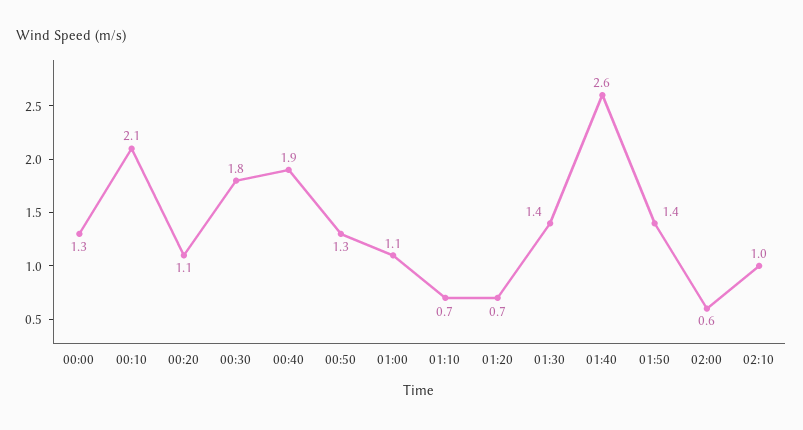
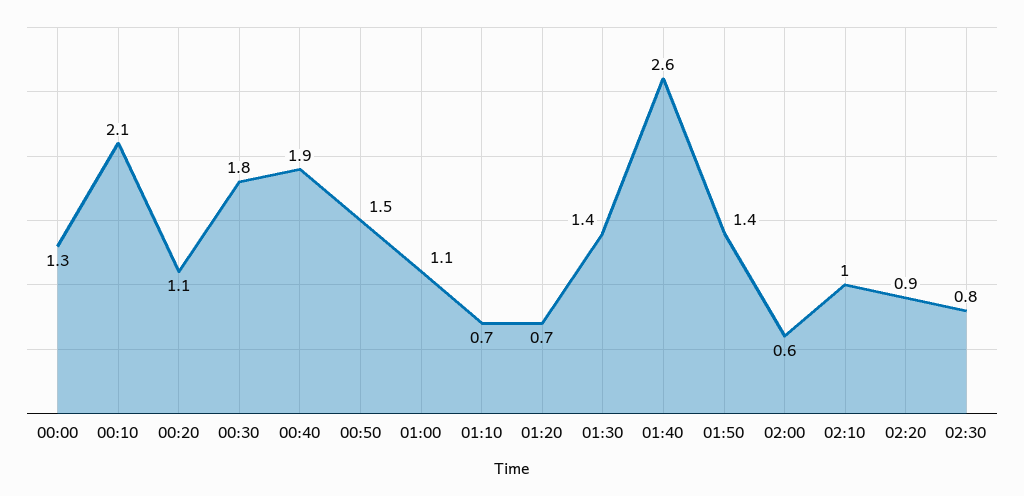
00:50: 1.3 -> 1.5
02:20: none -> 0.9
02:30: none -> 0.8

